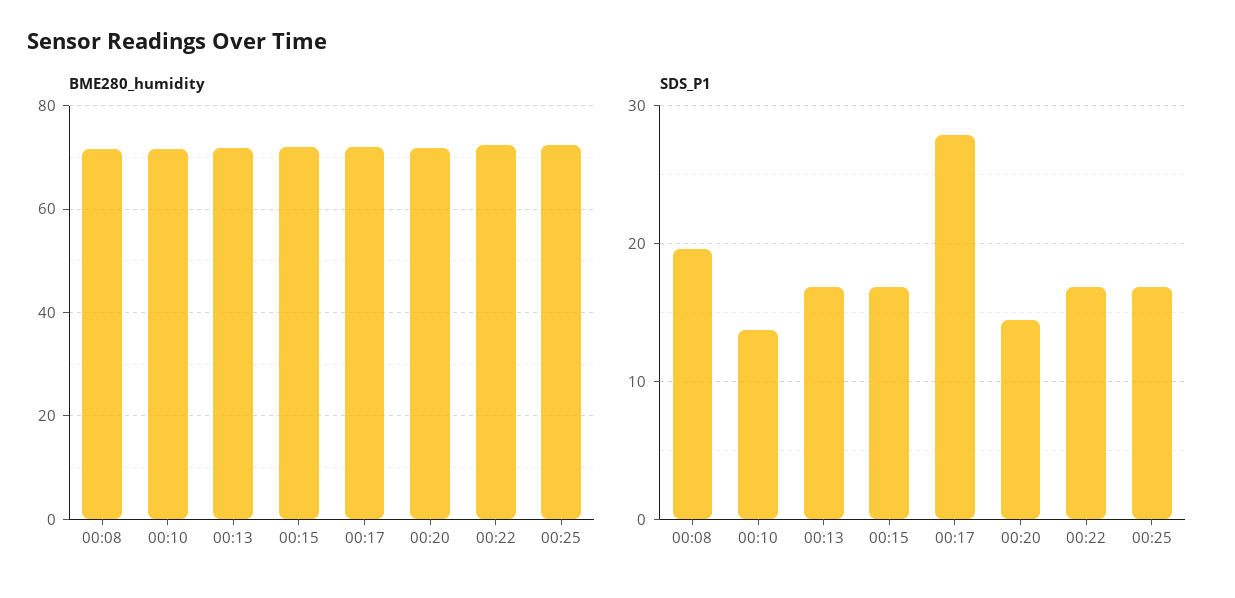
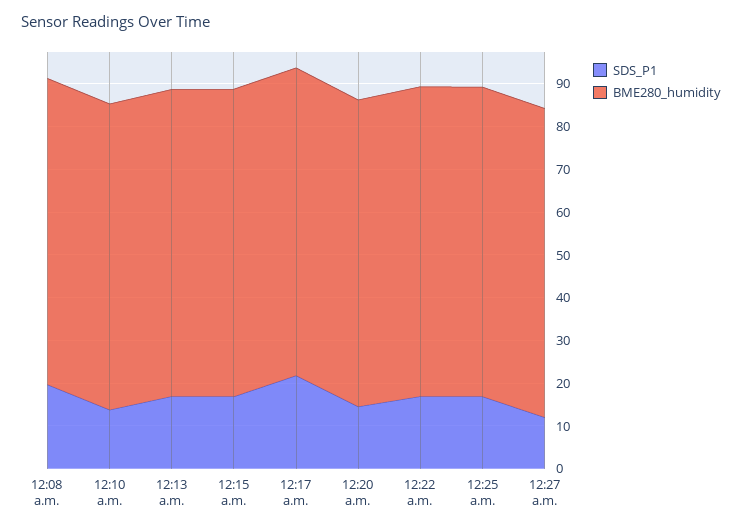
SDS_P1, 00:17: 28 -> 22
SDS_P1, 12:27 a.m.: none -> 12
BME280_humidity, 12:27 a.m.: none -> 72

